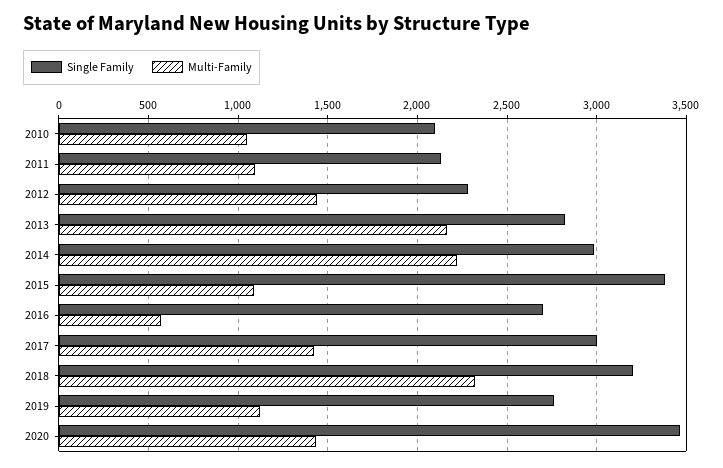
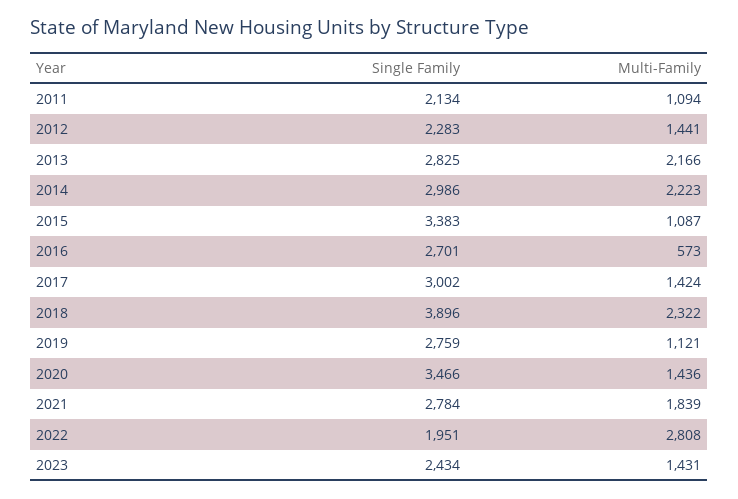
Single Family, 2010: 2100 -> none
Multi-Family, 2010: 1050 -> none
Single Family, 2018: 3200 -> 3896
Single Family, 2021: none -> 2784
Multi-Family, 2021: none -> 1839
Single Family, 2022: none -> 1951
Multi-Family, 2022: none -> 2808
Single Family, 2023: none -> 2434
Multi-Family, 2023: none -> 1431

